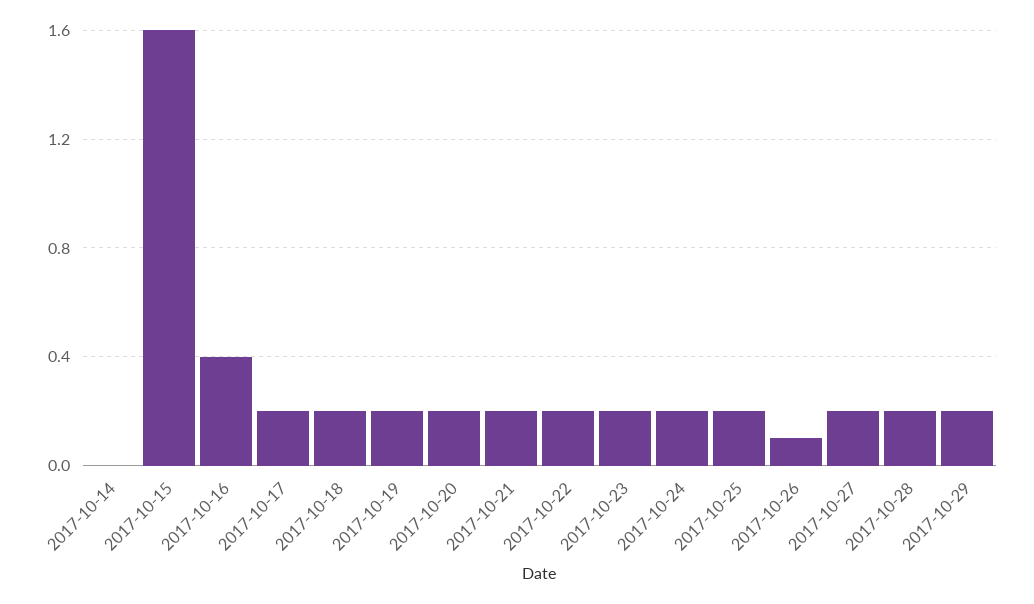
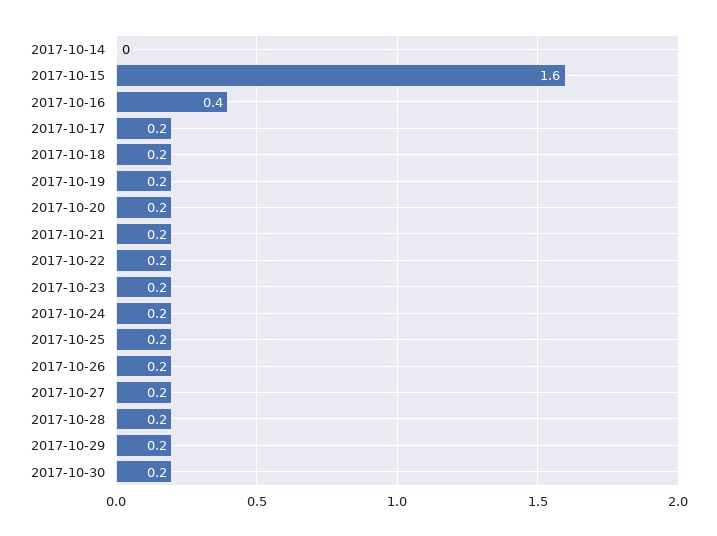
2017-10-26: 0.1 -> 0.2
2017-10-30: none -> 0.2

